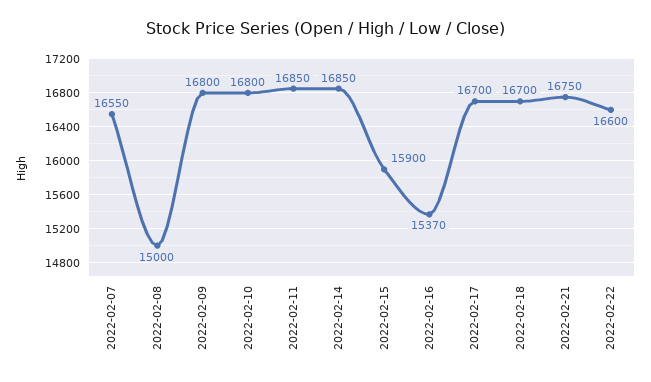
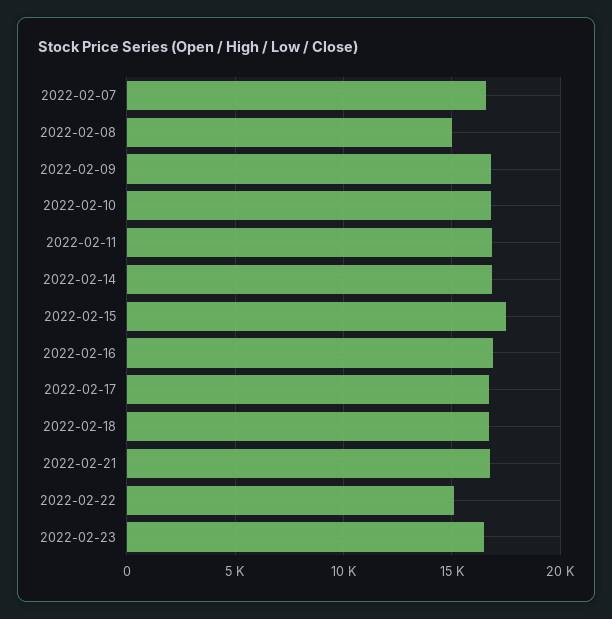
2022-02-15: 15900 -> 17500
2022-02-16: 15370 -> 17000
2022-02-22: 16600 -> 15000
2022-02-23: none -> 16500

